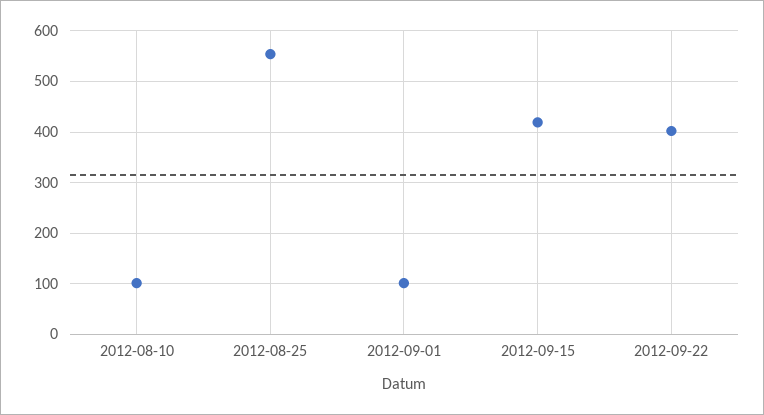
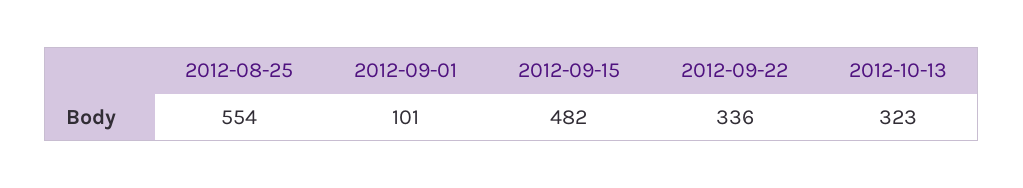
2012-08-10: 100 -> none
2012-09-15: 420 -> 482
2012-09-22: 400 -> 336
2012-10-13: none -> 323

